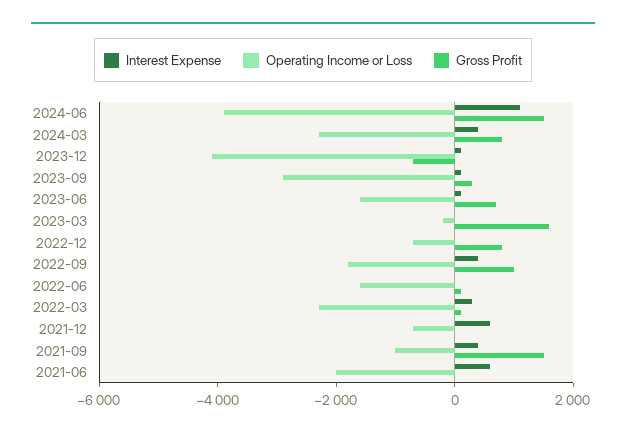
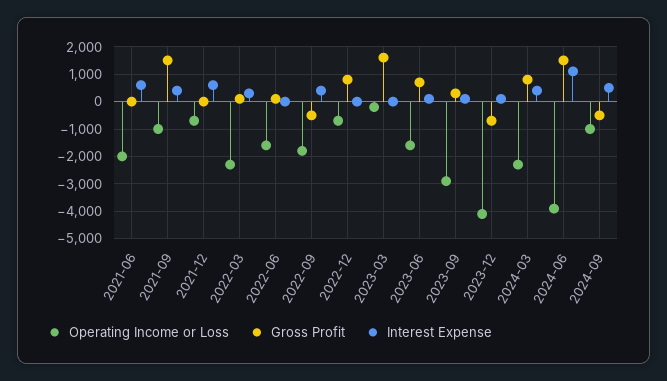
Gross Profit, 2022-09: 1000 -> -500
Operating Income or Loss, 2024-09: none -> -1000
Gross Profit, 2024-09: none -> -500
Interest Expense, 2024-09: none -> 500

